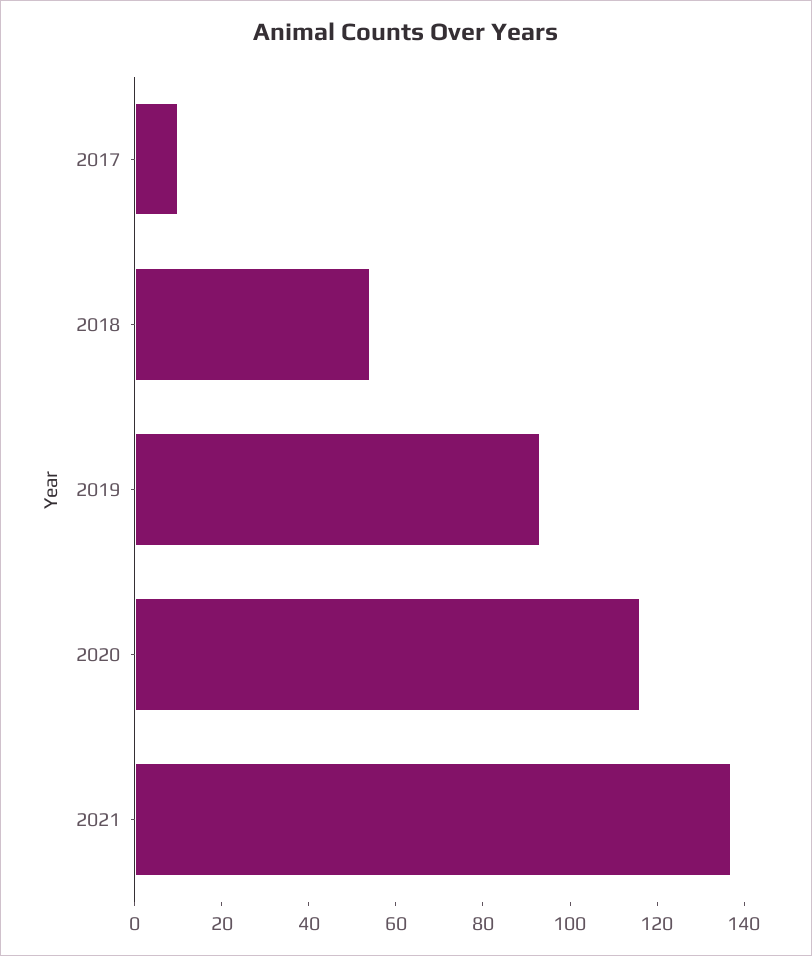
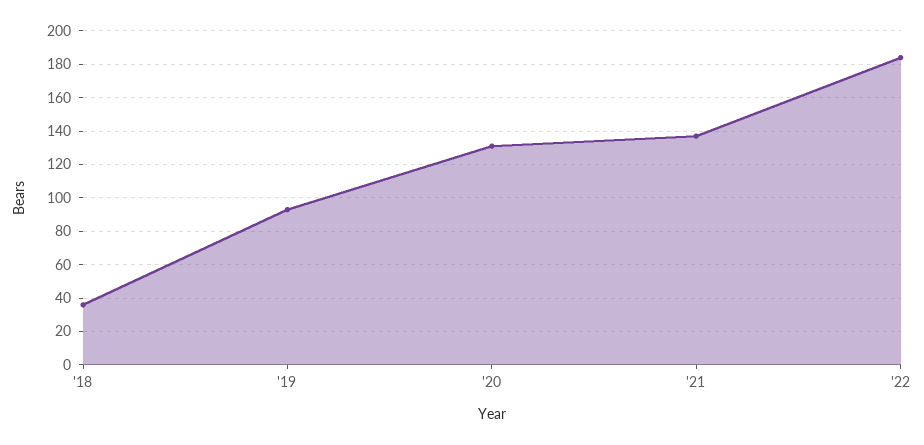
2017: 10 -> none
2018: 55 -> 35
2020: 115 -> 130
'22: none -> 185

